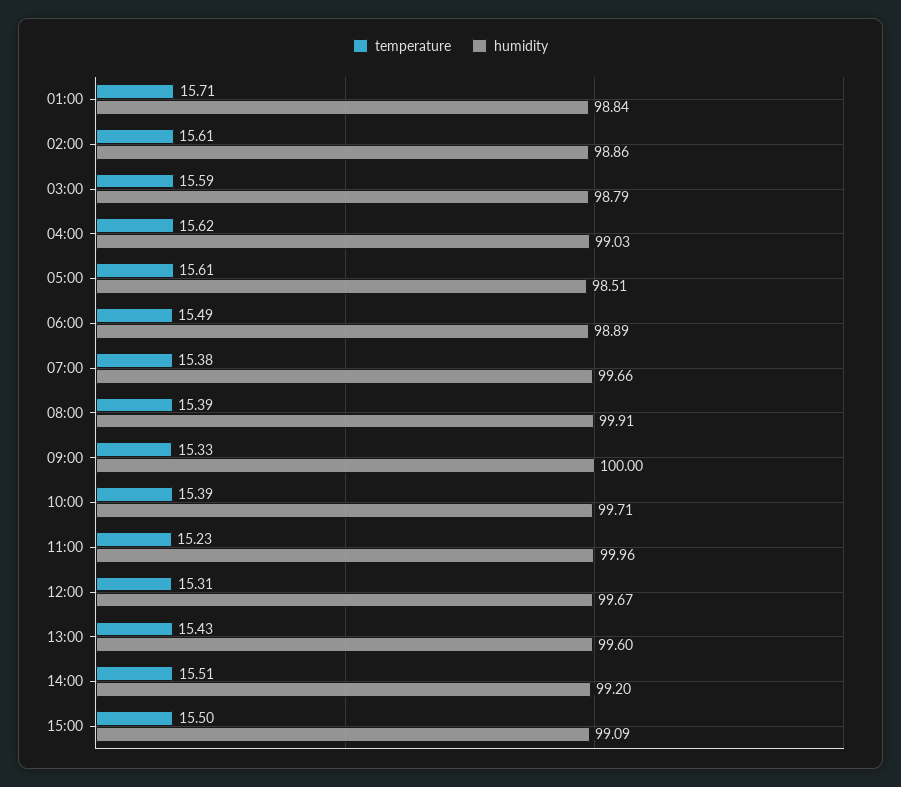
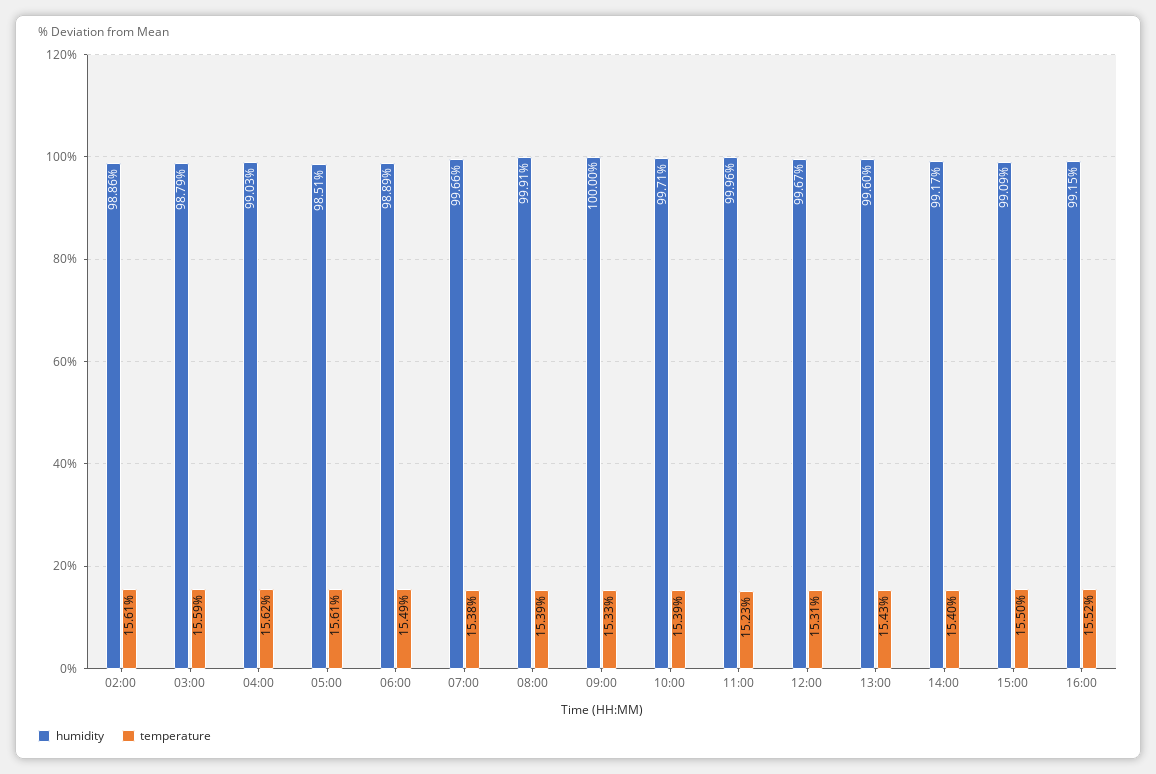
temperature, 01:00: 15.71 -> none
humidity, 01:00: 98.84 -> none
temperature, 14:00: 15.51 -> 15.4
humidity, 14:00: 99.2 -> 99.17
humidity, 16:00: none -> 99.15
temperature, 16:00: none -> 15.52

